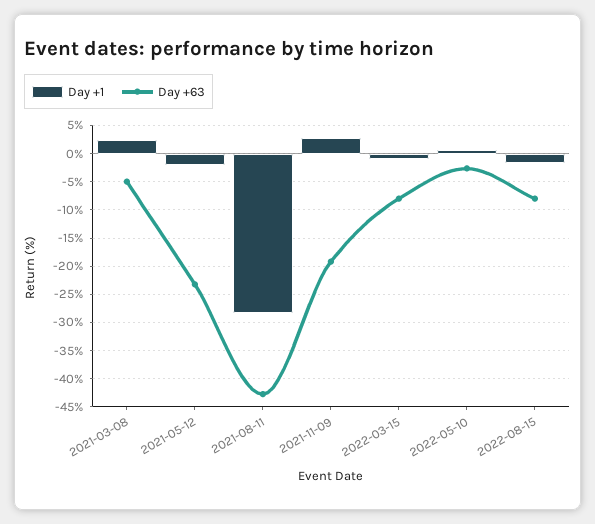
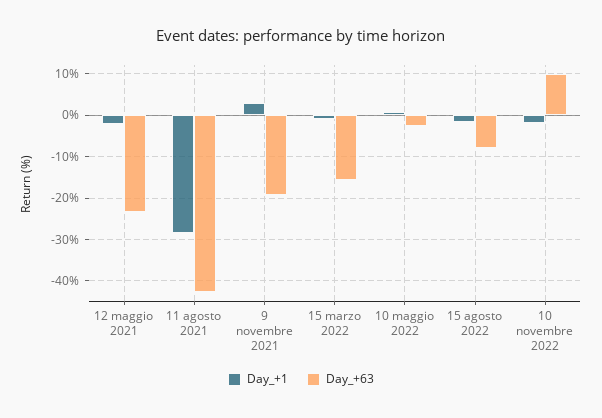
Day +1, 2021-03-08: 2.5 -> none
Day +63, 2021-03-08: -5 -> none
Day +63, 2022-03-15: -7.5 -> -16
Day +1, 10 novembre 2022: none -> -2
Day +63, 10 novembre 2022: none -> 10

